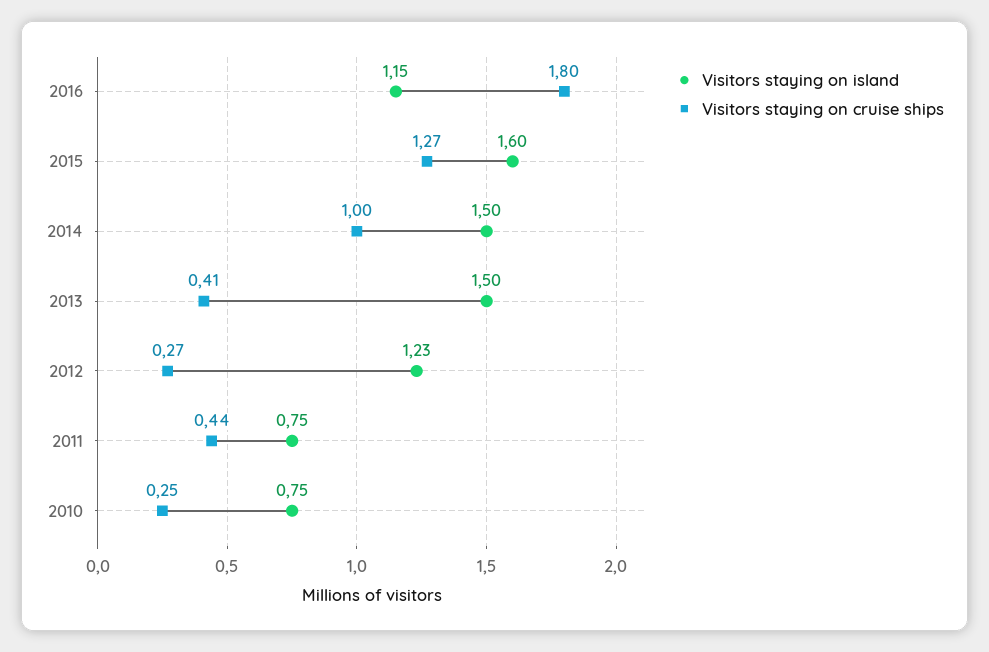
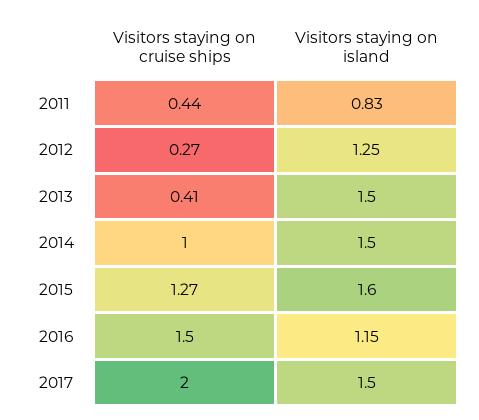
Visitors staying on cruise ships, 2016: 1.8 -> 1.5
Visitors staying on island, 2012: 1.23 -> 1.25
Visitors staying on island, 2011: 0.75 -> 0.83
Visitors staying on island, 2010: 0.75 -> none
Visitors staying on cruise ships, 2010: 0.25 -> none
Visitors staying on cruise ships, 2017: none -> 2
Visitors staying on island, 2017: none -> 1.5

